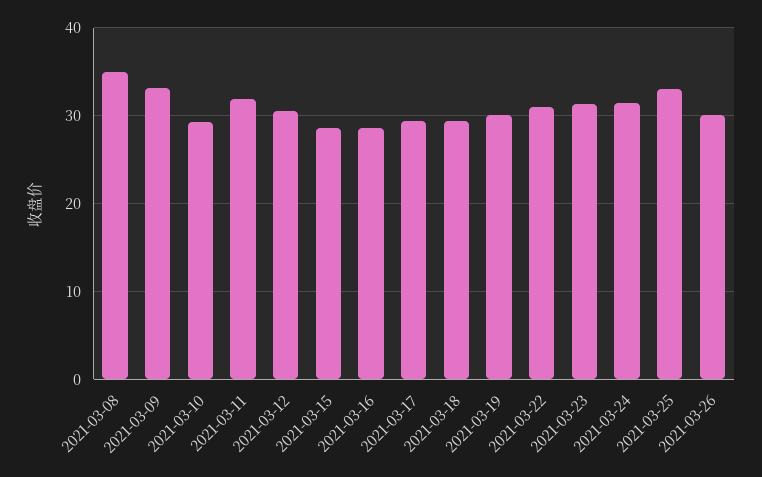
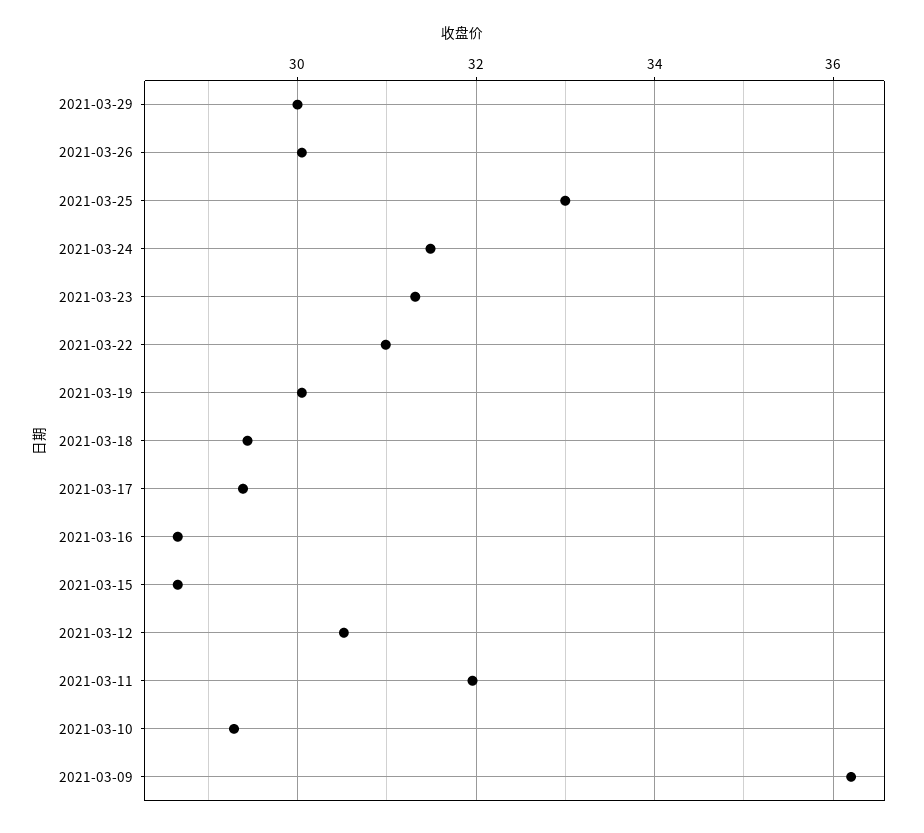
2021-03-08: 35 -> none
2021-03-09: 33 -> 36.2
2021-03-29: none -> 30

